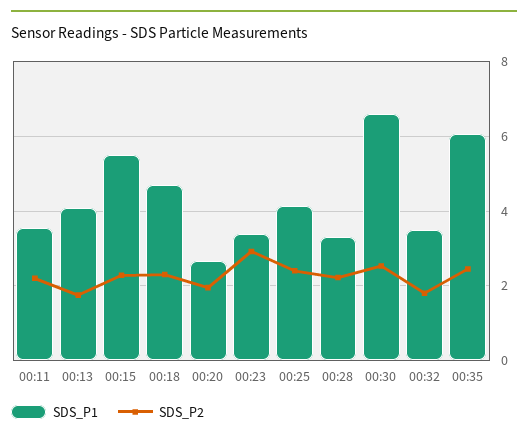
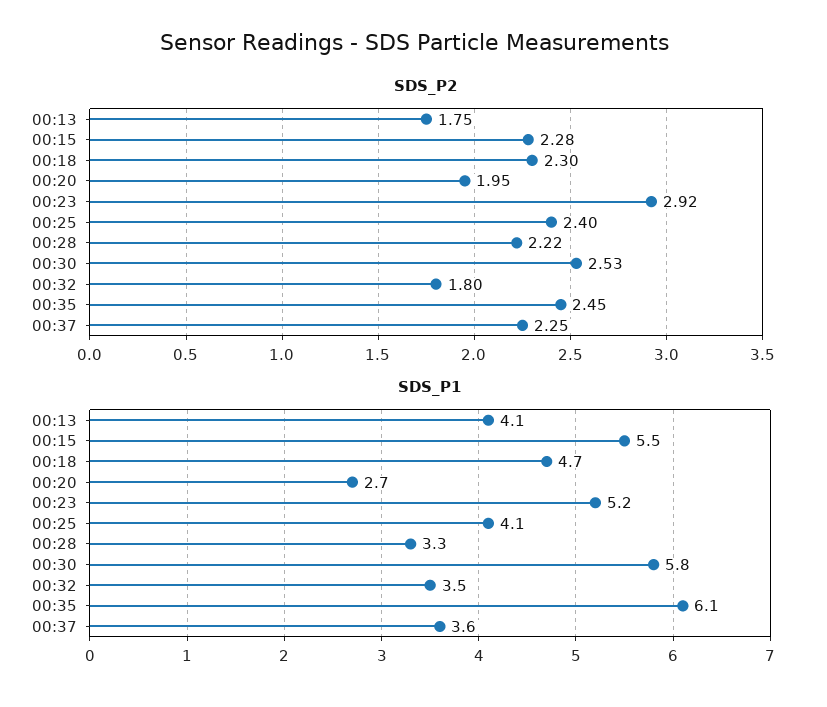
SDS_P1, 00:11: 3.6 -> none
SDS_P2, 00:11: 2.2 -> none
SDS_P1, 00:23: 3.4 -> 5.2
SDS_P1, 00:30: 6.6 -> 5.8
SDS_P2, 00:37: none -> 2.25
SDS_P1, 00:37: none -> 3.6

